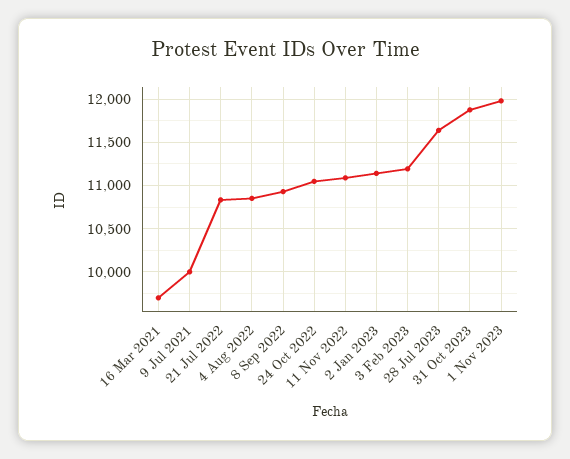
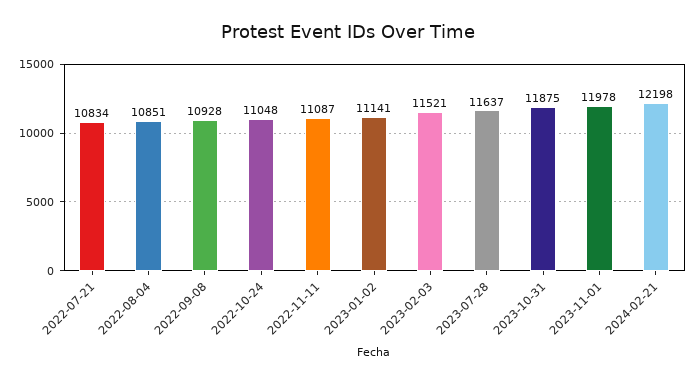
16 Mar 2021: 9700 -> none
9 Jul 2021: 10000 -> none
3 Feb 2023: 11200 -> 11521
2024-02-21: none -> 12198

